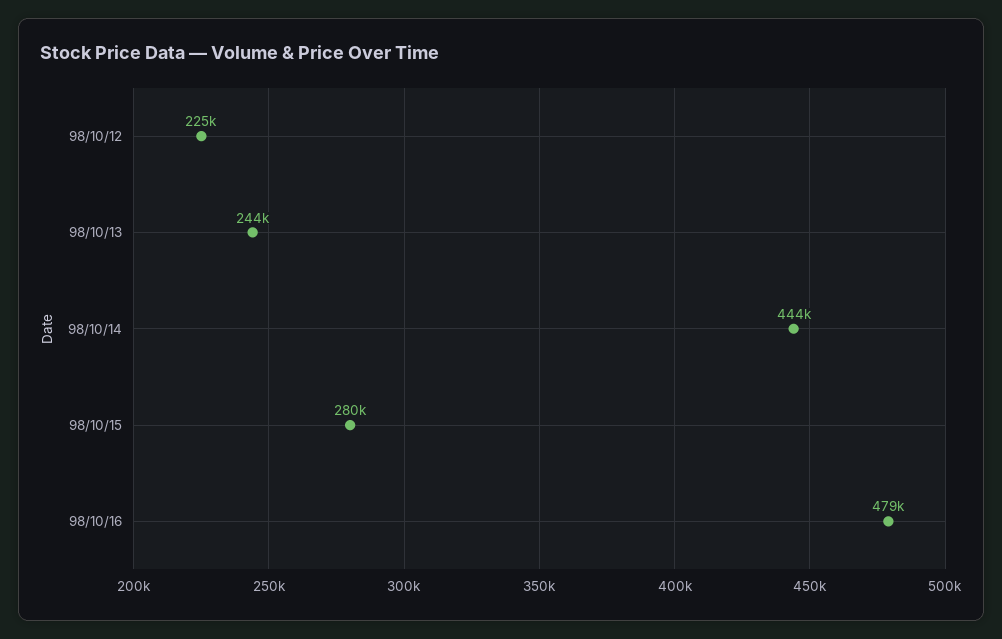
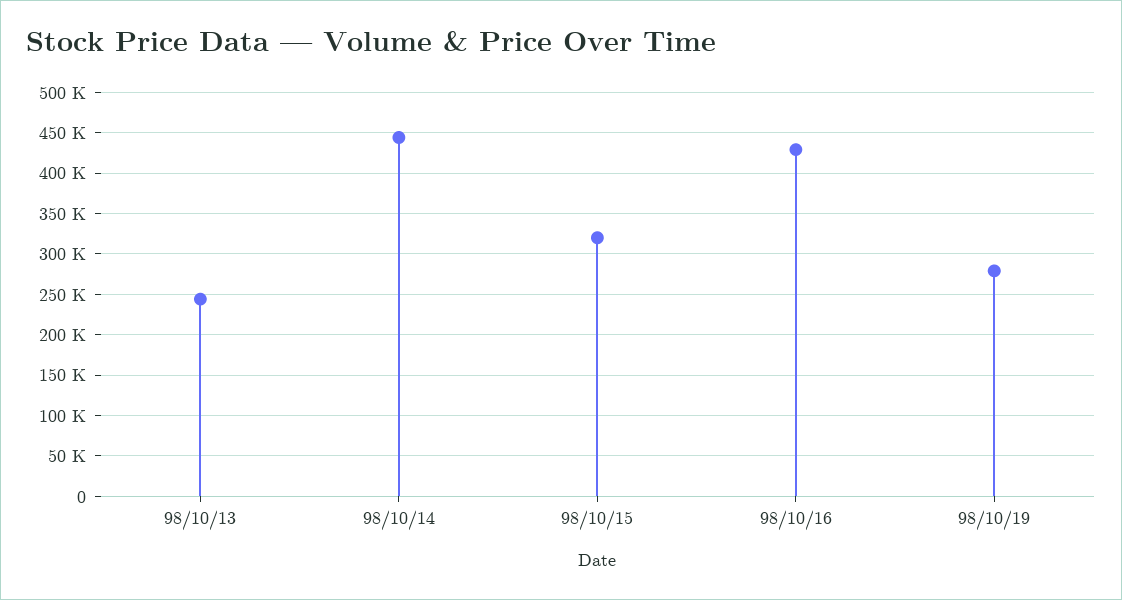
98/10/12: 225000 -> none
98/10/15: 280000 -> 320000
98/10/16: 479000 -> 430000
98/10/19: none -> 280000

